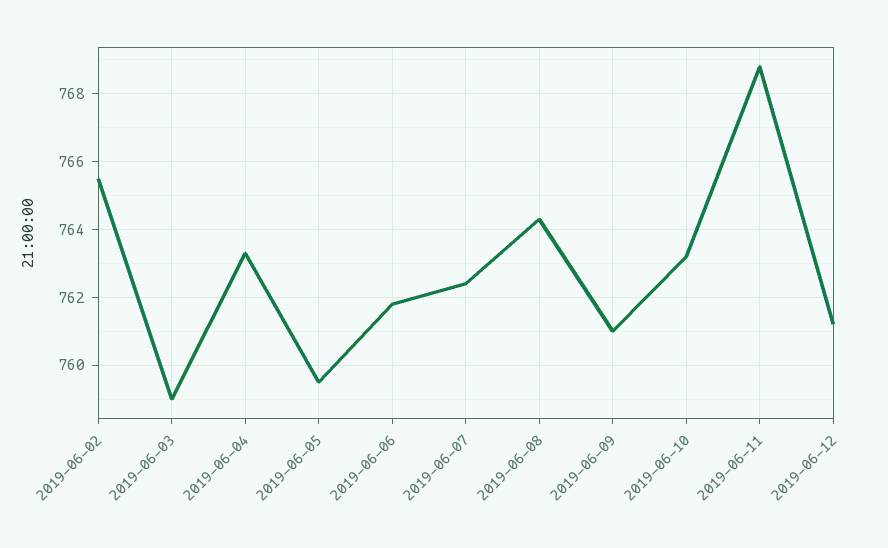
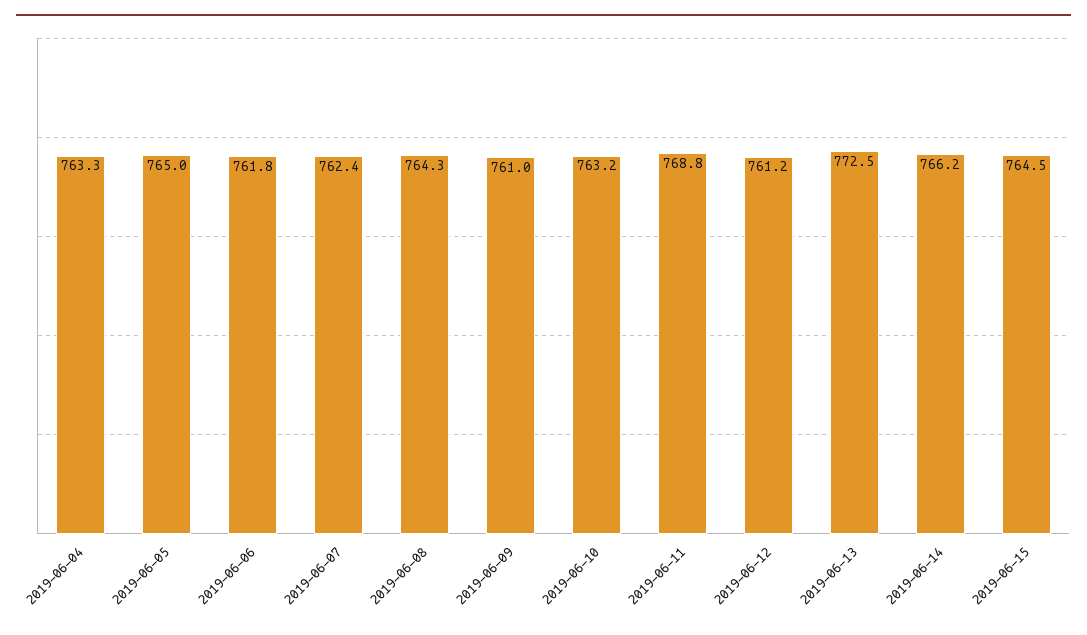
2019-06-02: 765.5 -> none
2019-06-03: 759 -> none
2019-06-05: 759.5 -> 765
2019-06-13: none -> 772.5
2019-06-14: none -> 766.2
2019-06-15: none -> 764.5

